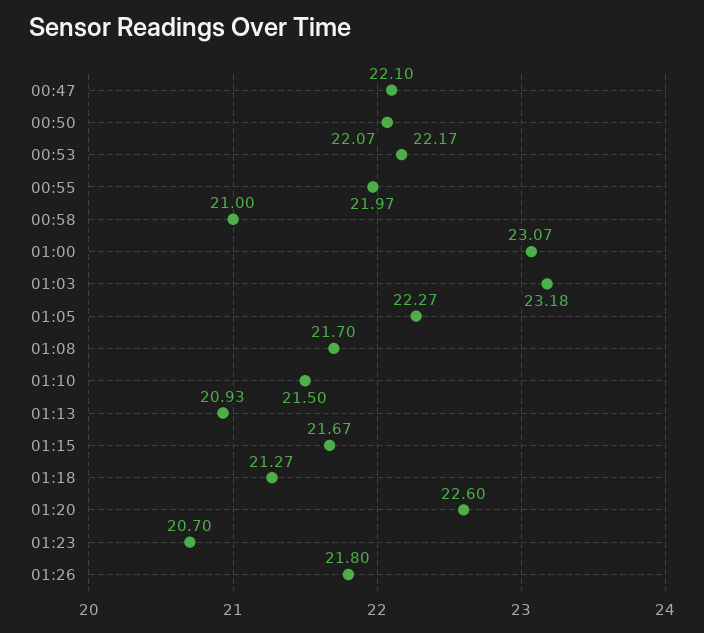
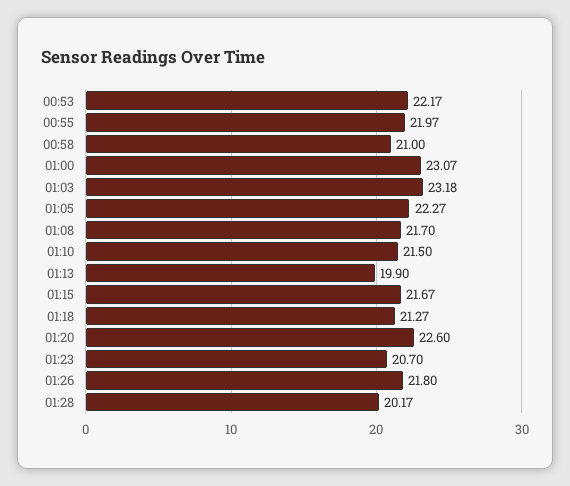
00:47: 22.1 -> none
00:50: 22.07 -> none
01:13: 20.93 -> 19.9
01:28: none -> 20.17

